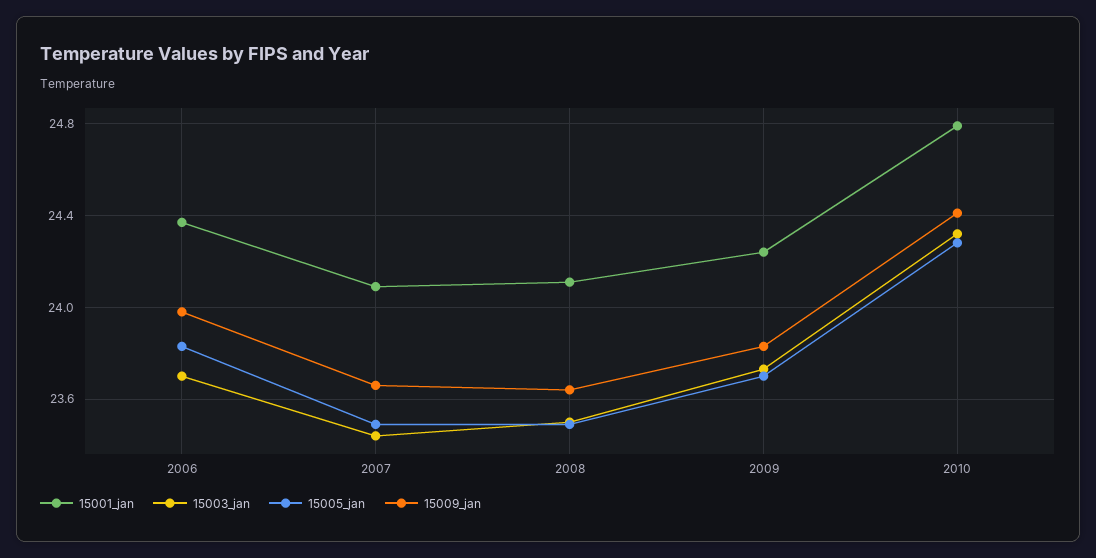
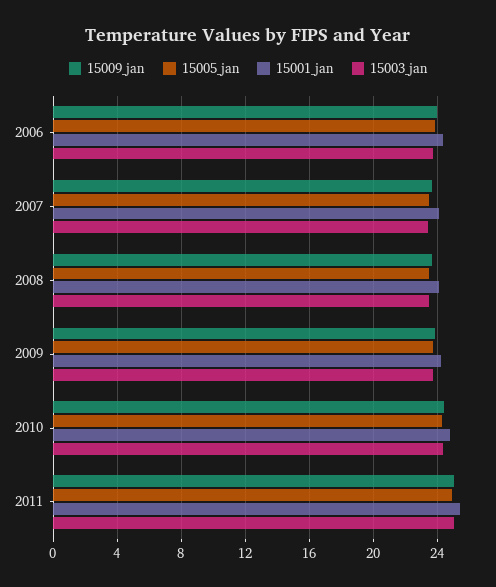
15009_jan, 2011: none -> 25
15005_jan, 2011: none -> 25
15001_jan, 2011: none -> 25.5
15003_jan, 2011: none -> 25

